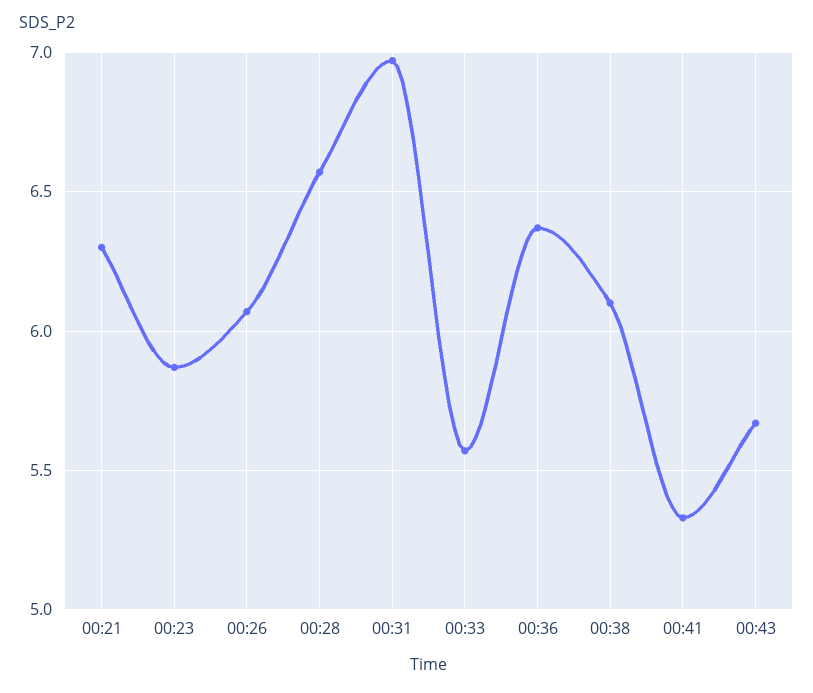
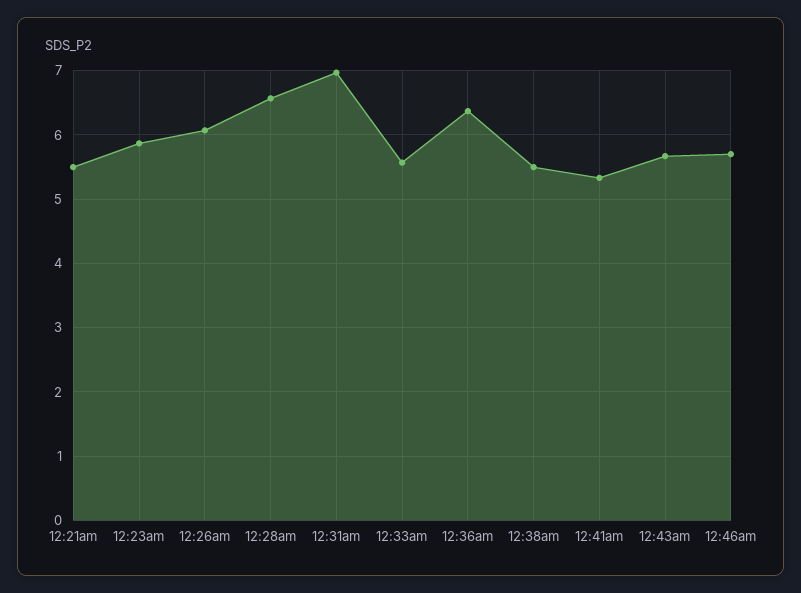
00:21: 6.3 -> 5.5
00:38: 6.1 -> 5.5
12:46am: none -> 5.7

